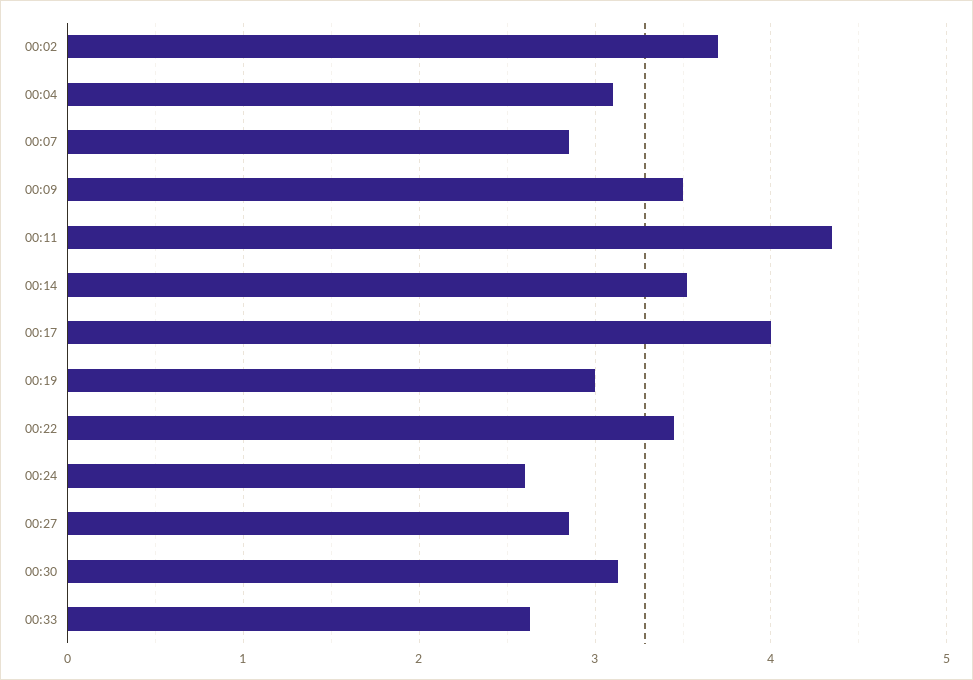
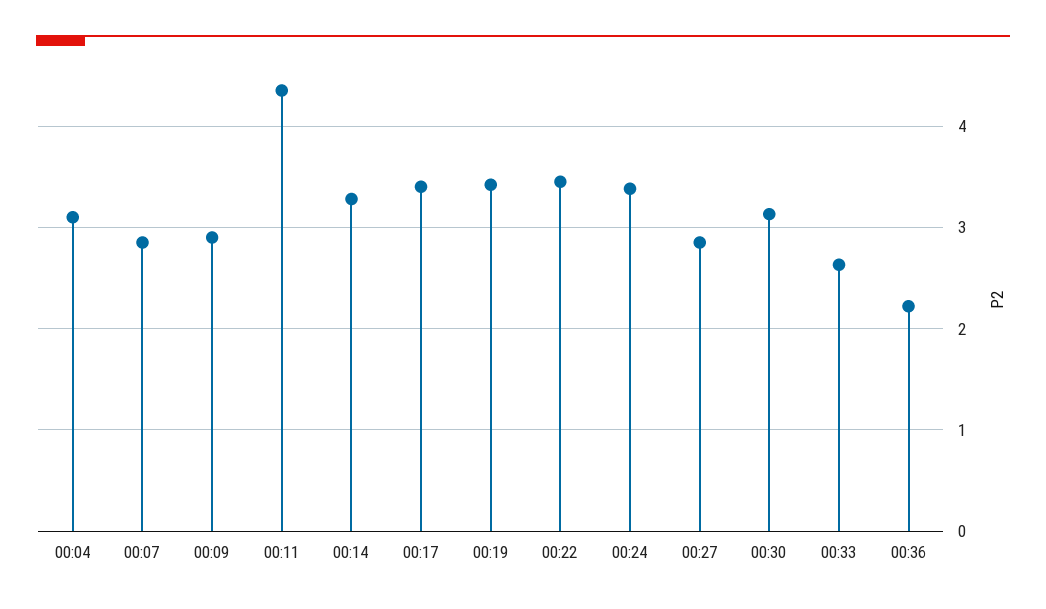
00:02: 3.7 -> none
00:09: 3.5 -> 2.9
00:14: 3.5 -> 3.3
00:17: 4 -> 3.4
00:19: 3 -> 3.4
00:24: 2.6 -> 3.4
00:36: none -> 2.2

